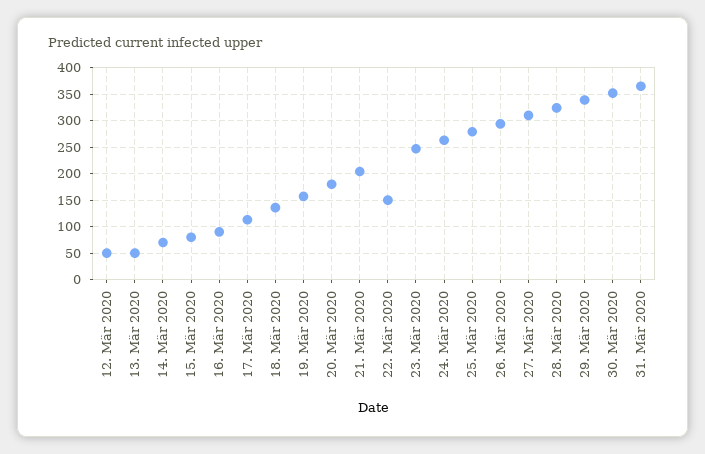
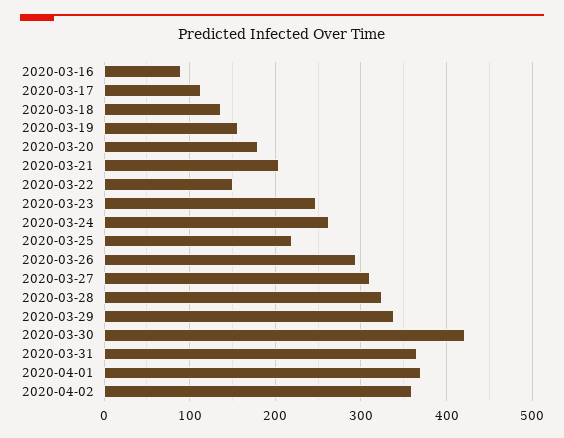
12. Mär 2020: 50 -> none
13. Mär 2020: 50 -> none
14. Mär 2020: 75 -> none
15. Mär 2020: 75 -> none
25. Mär 2020: 275 -> 220
30. Mär 2020: 350 -> 420
2020-04-01: none -> 370
2020-04-02: none -> 360

